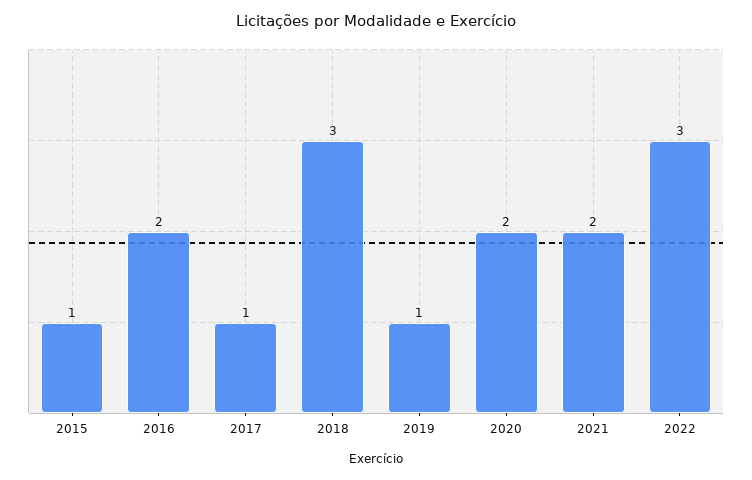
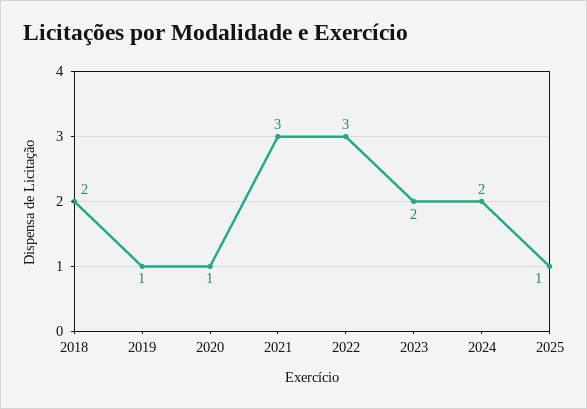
2015: 1 -> none
2016: 2 -> none
2017: 1 -> none
2018: 3 -> 2
2020: 2 -> 1
2021: 2 -> 3
2023: none -> 2
2024: none -> 2
2025: none -> 1

